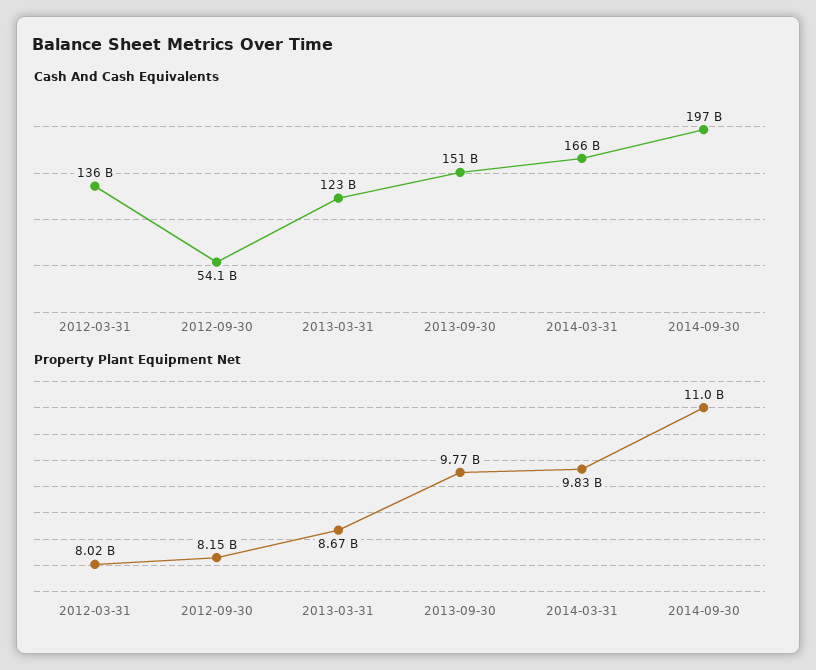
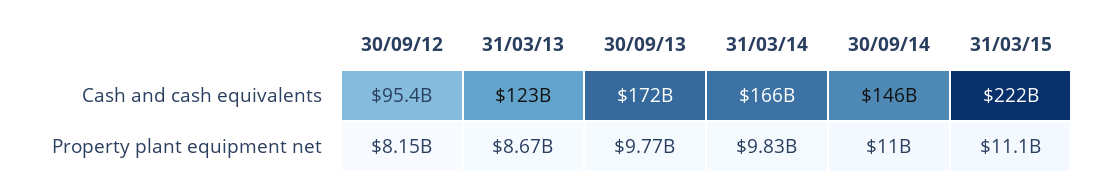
Cash And Cash Equivalents, 2012-03-31: 136000000000 -> none
Cash And Cash Equivalents, 2012-09-30: 54100000000 -> 95400000000
Cash And Cash Equivalents, 2013-09-30: 151000000000 -> 172000000000
Cash And Cash Equivalents, 2014-09-30: 197000000000 -> 146000000000
Property Plant Equipment Net, 2012-03-31: 8020000000 -> none
Cash And Cash Equivalents, 31/03/15: none -> 222000000000
Property Plant Equipment Net, 31/03/15: none -> 11100000000

